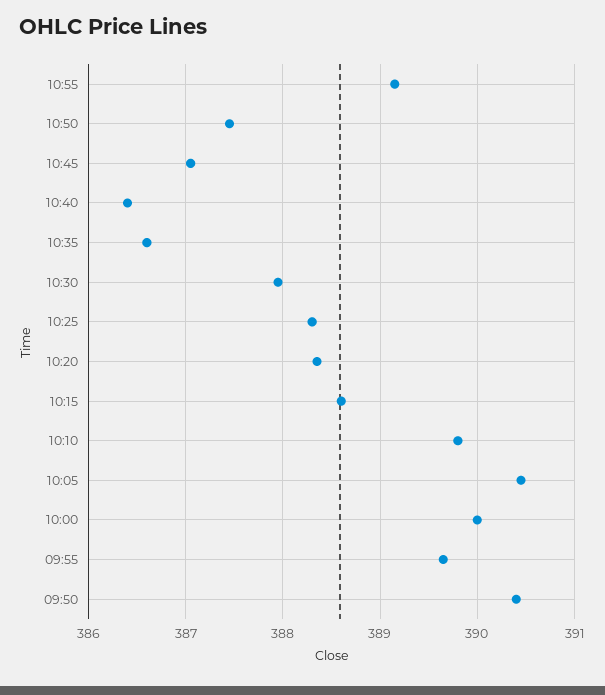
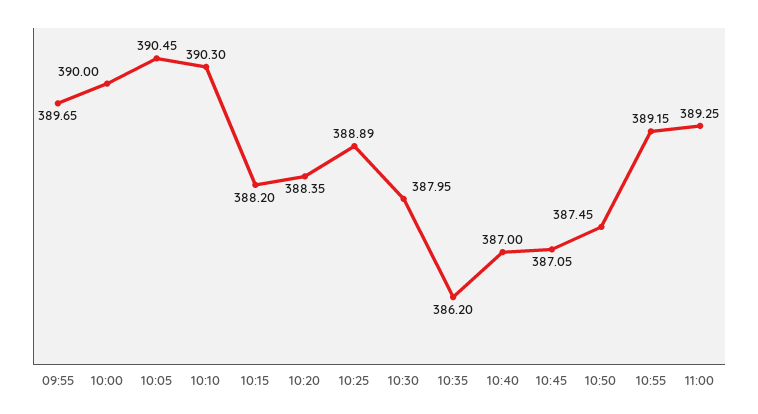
10:40: 386.4 -> 387
10:35: 386.6 -> 386.2
10:25: 388.3 -> 388.89
10:15: 388.6 -> 388.2
10:10: 389.8 -> 390.3
09:50: 390.4 -> none
11:00: none -> 389.25

